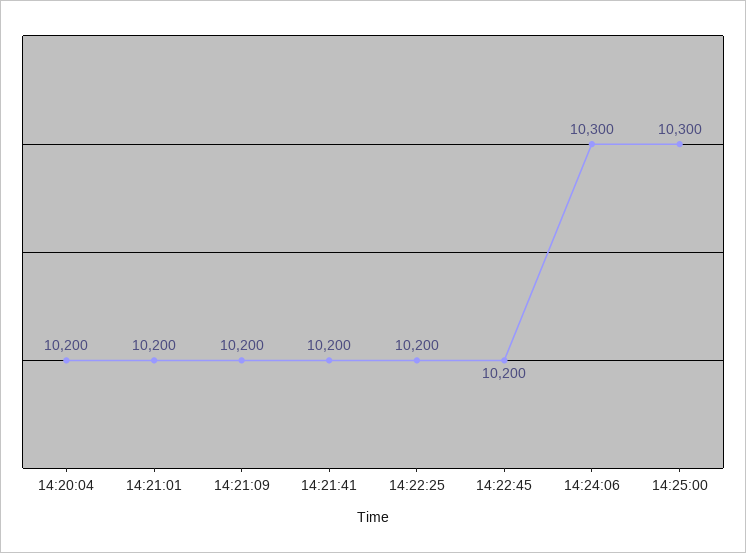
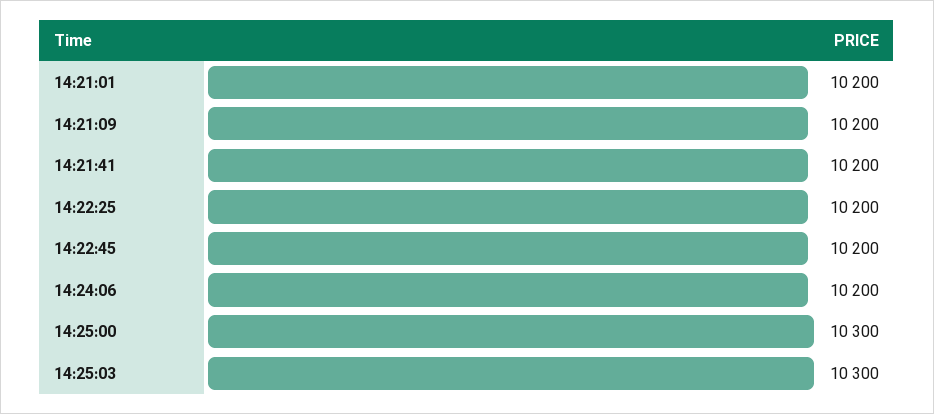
14:20:04: 10200 -> none
14:24:06: 10300 -> 10200
14:25:03: none -> 10300

